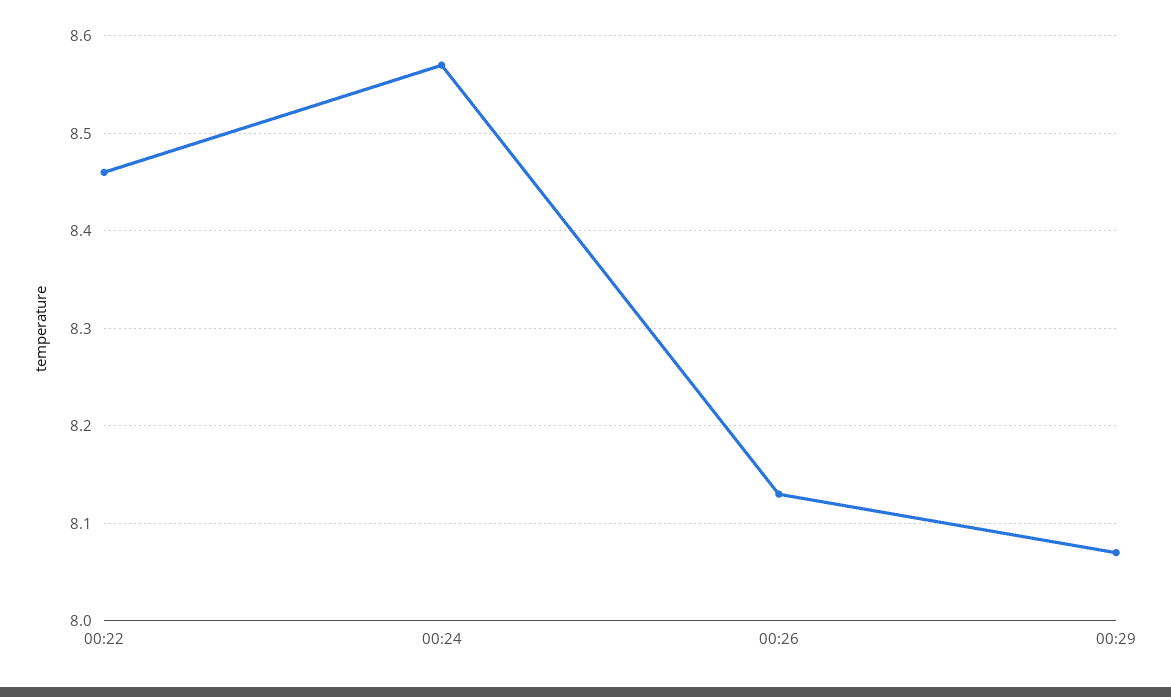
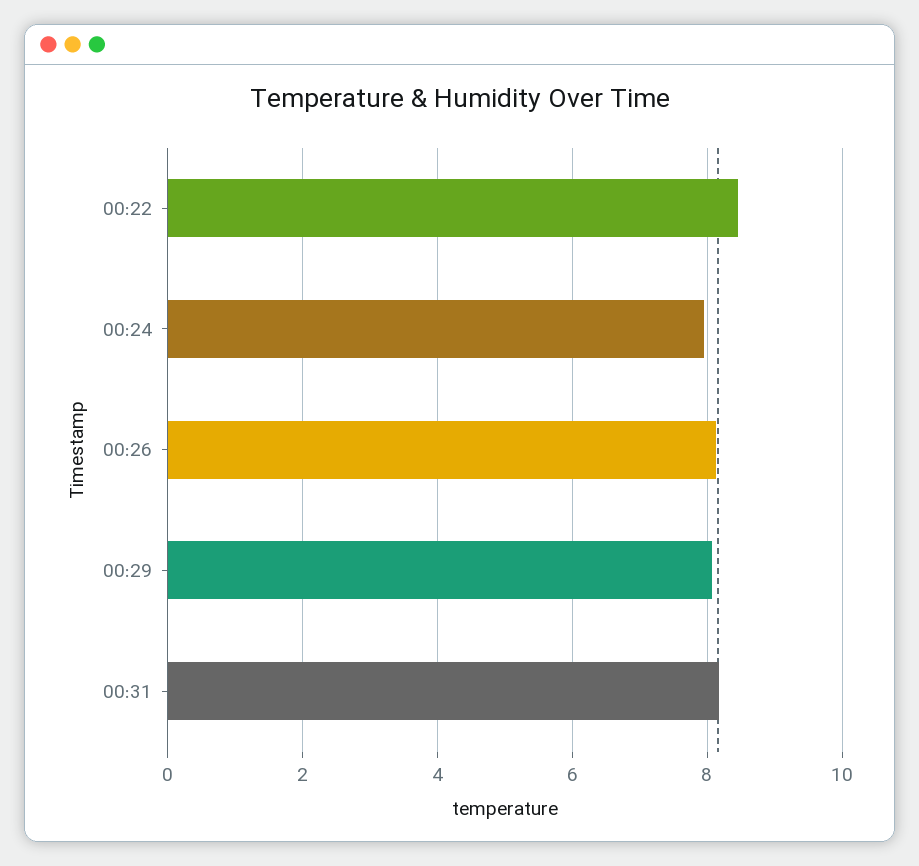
00:24: 8.57 -> 8
00:31: none -> 8.2

